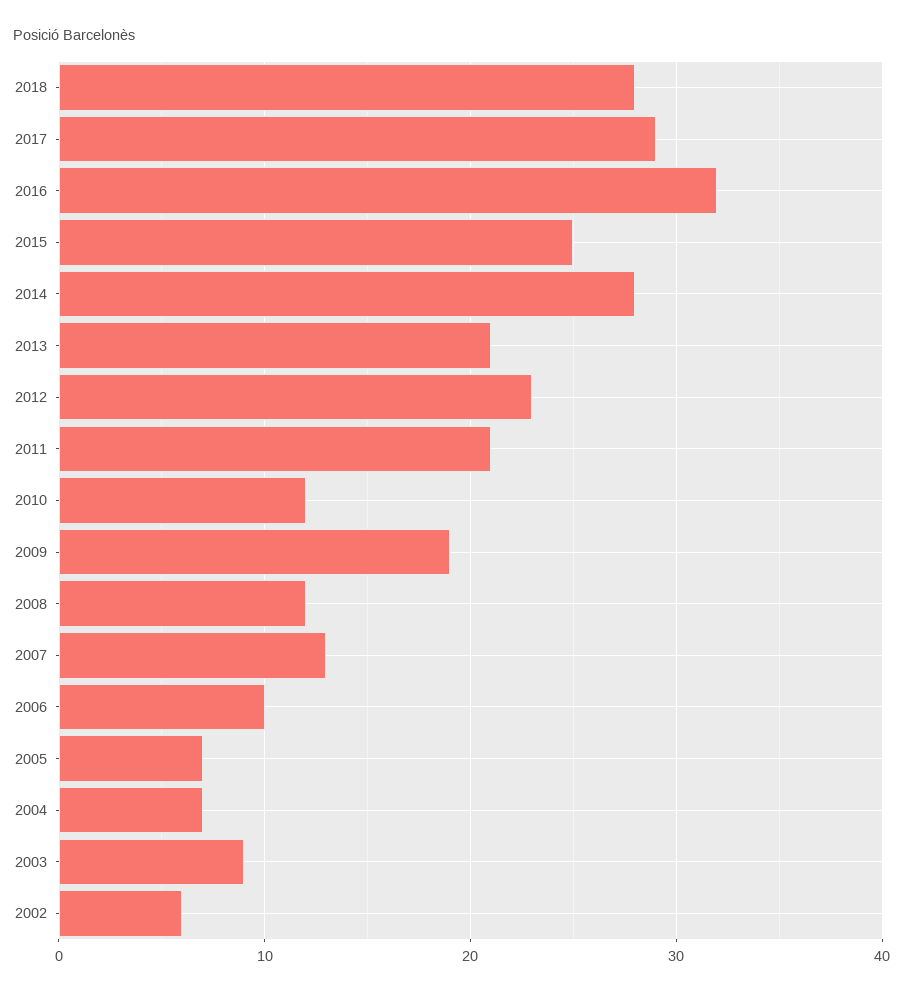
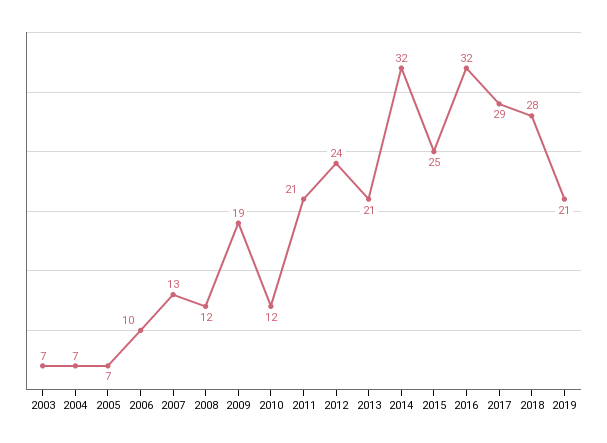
2014: 28 -> 32
2012: 23 -> 24
2003: 9 -> 7
2002: 6 -> none
2019: none -> 21

